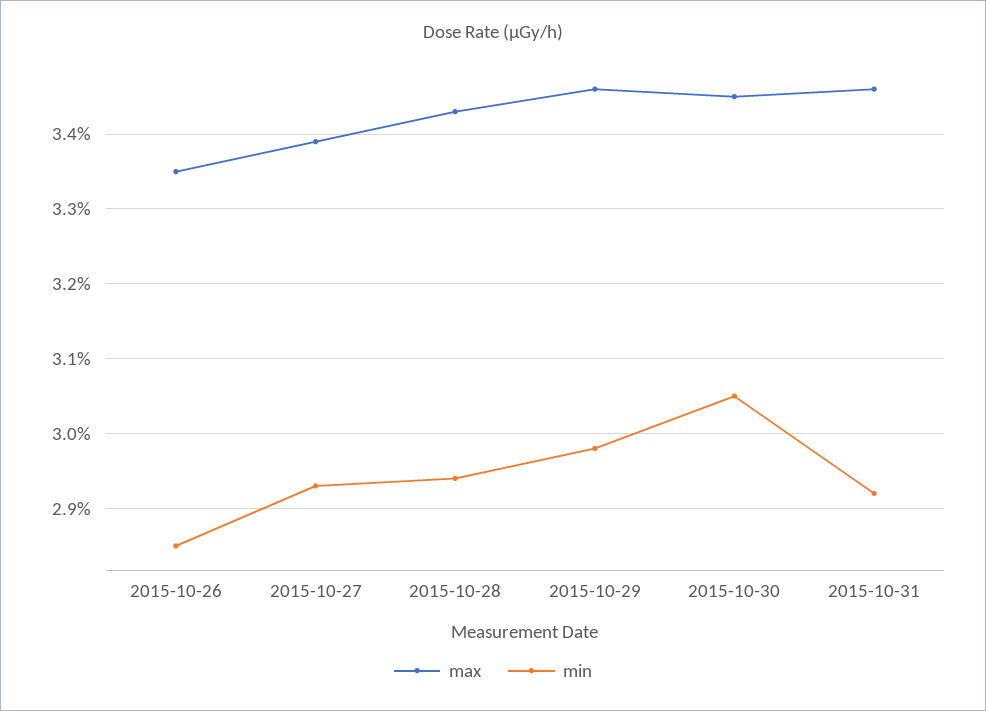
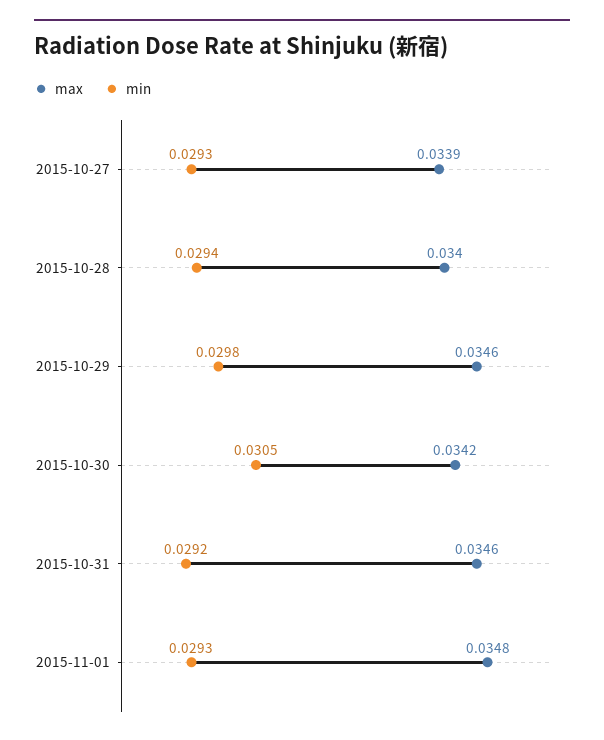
max, 2015-10-26: 0.0335 -> none
min, 2015-10-26: 0.0285 -> none
max, 2015-10-28: 0.0343 -> 0.034
max, 2015-10-30: 0.0345 -> 0.0342
max, 2015-11-01: none -> 0.0348
min, 2015-11-01: none -> 0.0293

